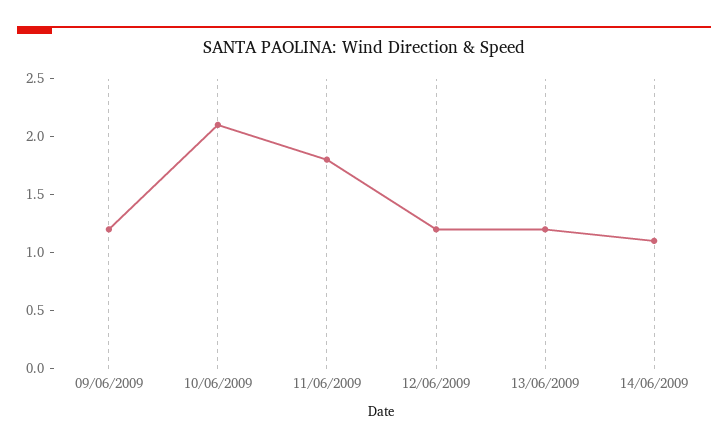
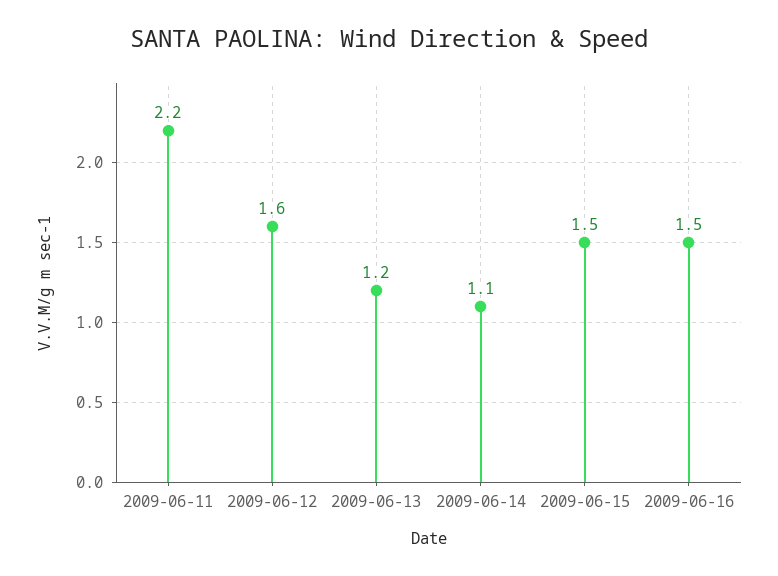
09/06/2009: 1.2 -> none
10/06/2009: 2.1 -> none
11/06/2009: 1.8 -> 2.2
12/06/2009: 1.2 -> 1.6
2009-06-15: none -> 1.5
2009-06-16: none -> 1.5

